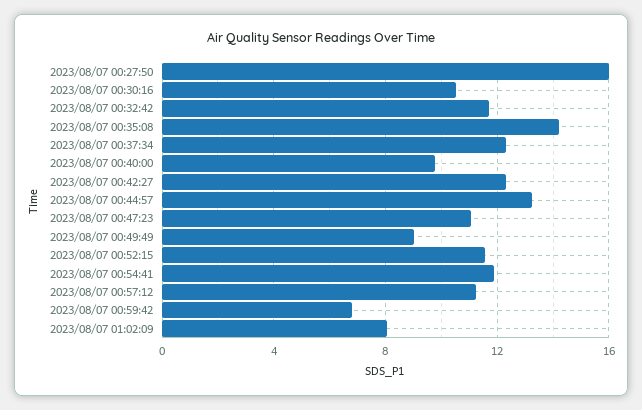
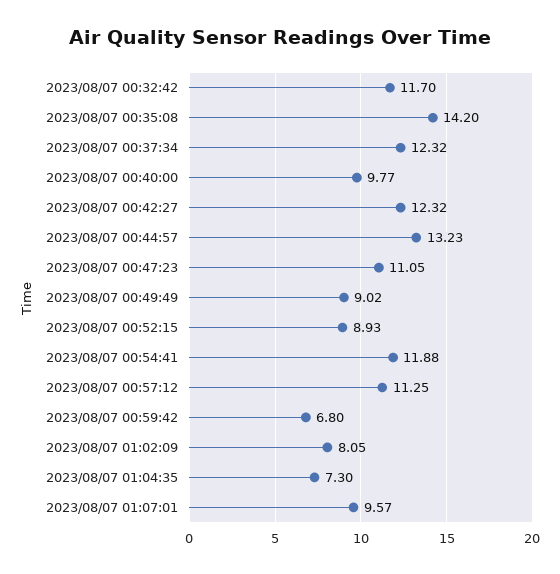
2023/08/07 00:27:50: 16 -> none
2023/08/07 00:30:16: 10.5 -> none
2023/08/07 00:52:15: 11.5 -> 8.93
2023/08/07 01:04:35: none -> 7.3
2023/08/07 01:07:01: none -> 9.57

